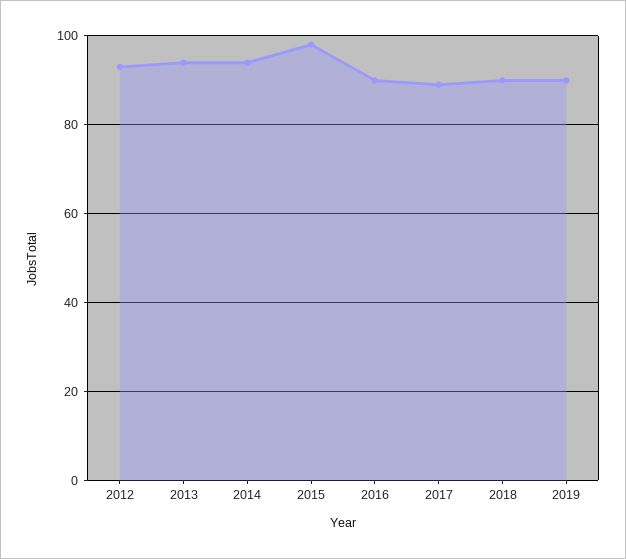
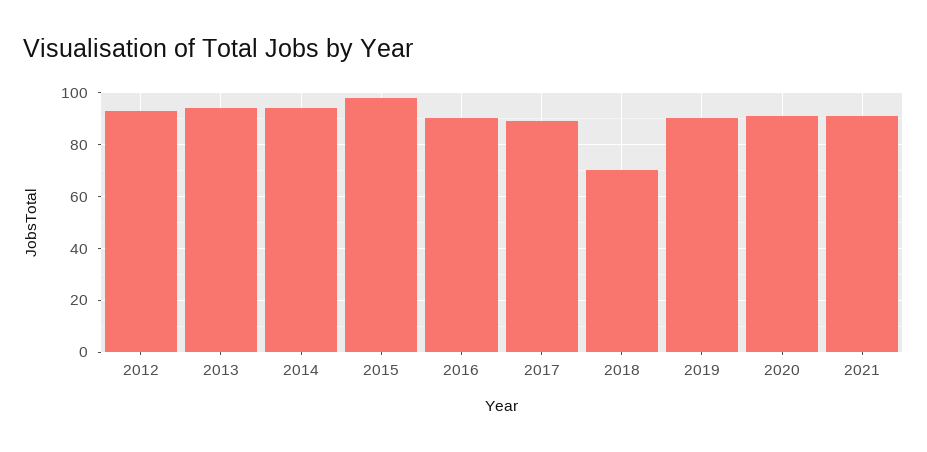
2018: 90 -> 70
2020: none -> 90
2021: none -> 90

